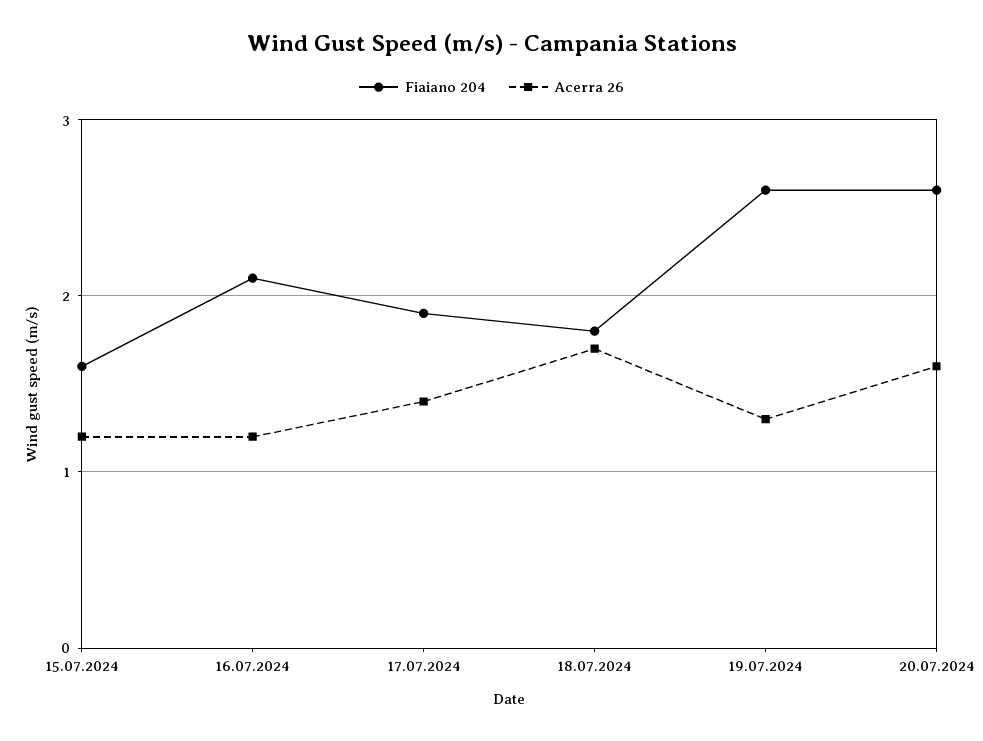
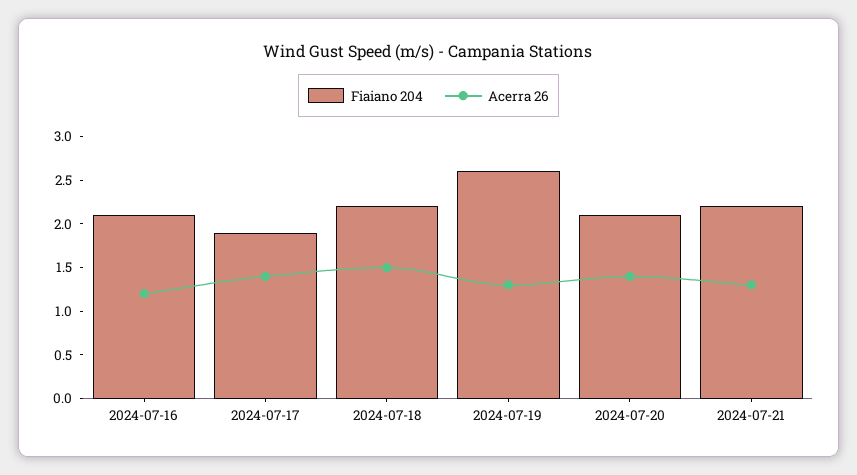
Fiaiano 204, 15.07.2024: 1.6 -> none
Acerra 26, 15.07.2024: 1.2 -> none
Fiaiano 204, 18.07.2024: 1.8 -> 2.2
Acerra 26, 18.07.2024: 1.7 -> 1.5
Fiaiano 204, 20.07.2024: 2.6 -> 2.1
Acerra 26, 20.07.2024: 1.6 -> 1.4
Fiaiano 204, 2024-07-21: none -> 2.2
Acerra 26, 2024-07-21: none -> 1.3

